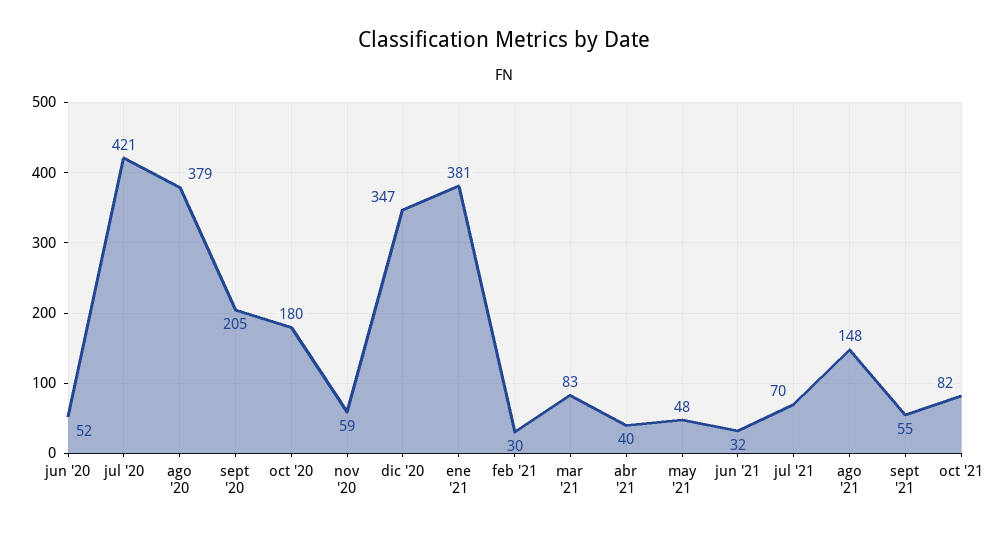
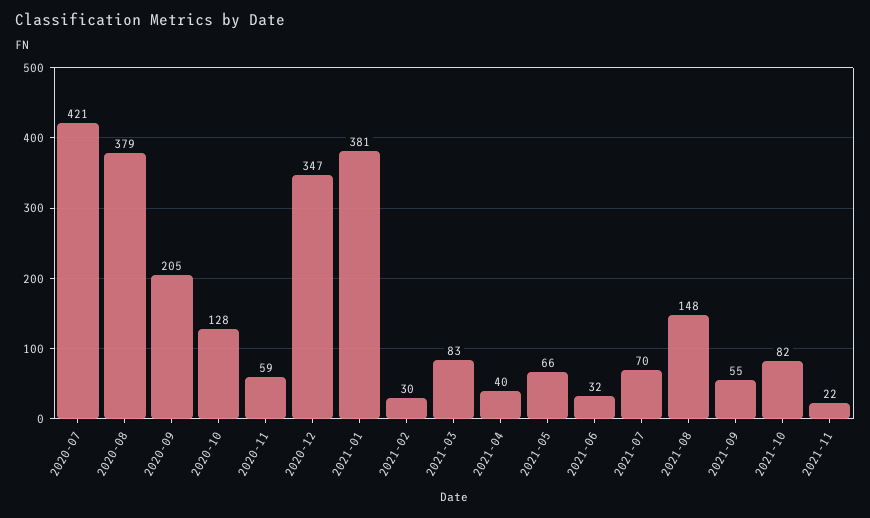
jun '20: 52 -> none
oct '20: 180 -> 128
may '21: 48 -> 66
2021-11: none -> 22

